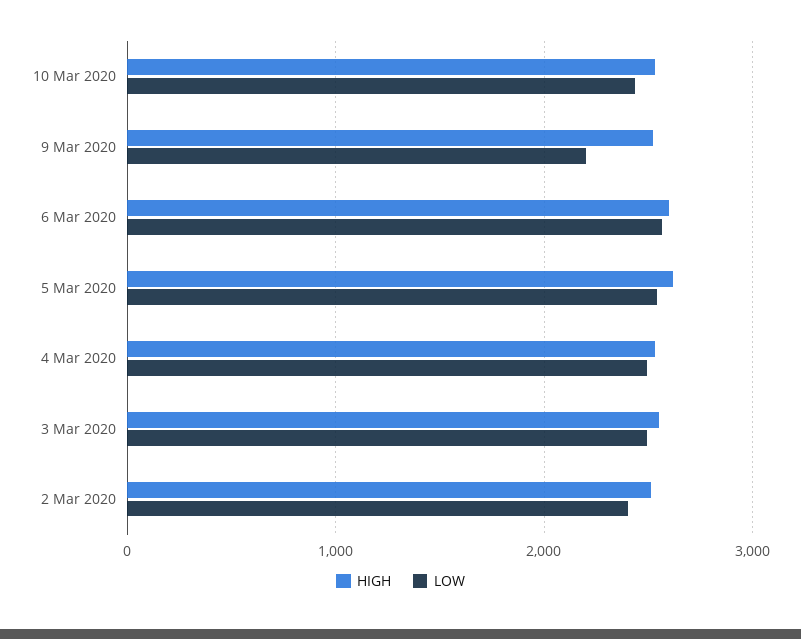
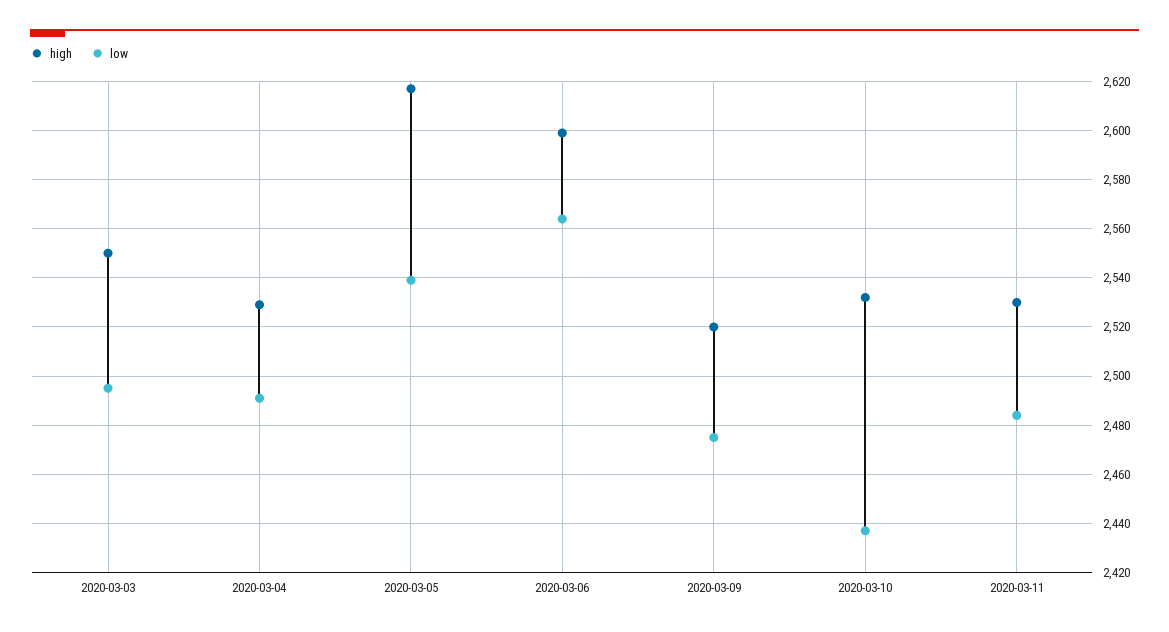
LOW, 9 Mar 2020: 2200 -> 2475
HIGH, 2 Mar 2020: 2500 -> none
LOW, 2 Mar 2020: 2400 -> none
HIGH, 2020-03-11: none -> 2530
LOW, 2020-03-11: none -> 2485

